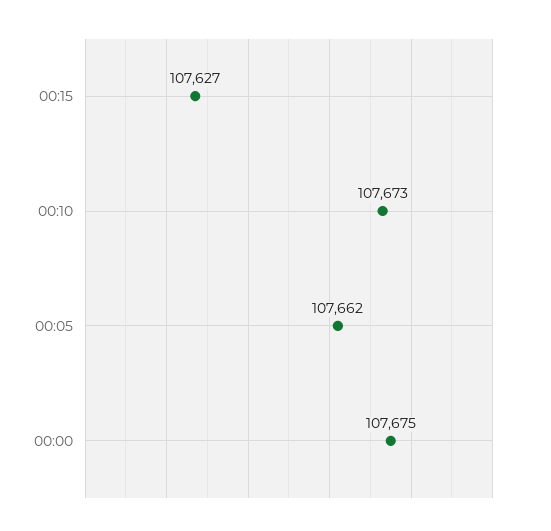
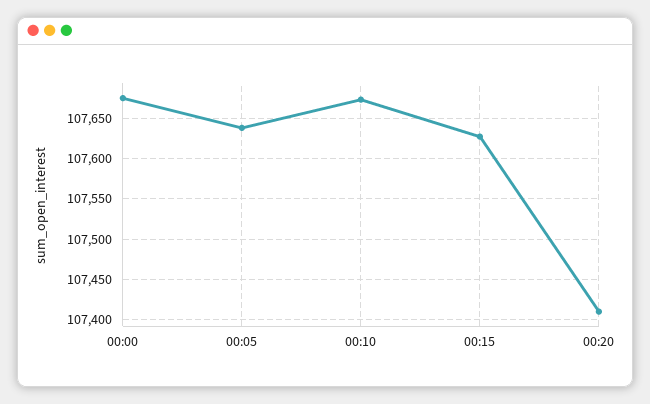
00:05: 107662 -> 107640
00:20: none -> 107410

